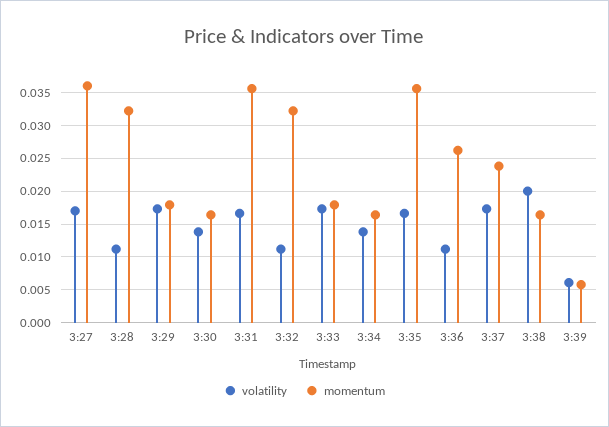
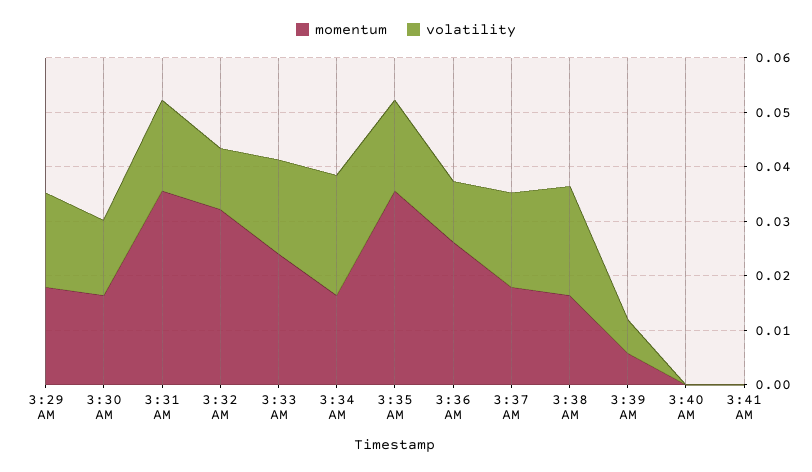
volatility, 3:27: 0.017 -> none
momentum, 3:27: 0.036 -> none
volatility, 3:28: 0.011 -> none
momentum, 3:28: 0.032 -> none
momentum, 3:33: 0.018 -> 0.024
volatility, 3:34: 0.014 -> 0.022
momentum, 3:37: 0.024 -> 0.018
momentum, 3:40 AM: none -> 0
volatility, 3:40 AM: none -> 0
momentum, 3:41 AM: none -> 0
volatility, 3:41 AM: none -> 0

